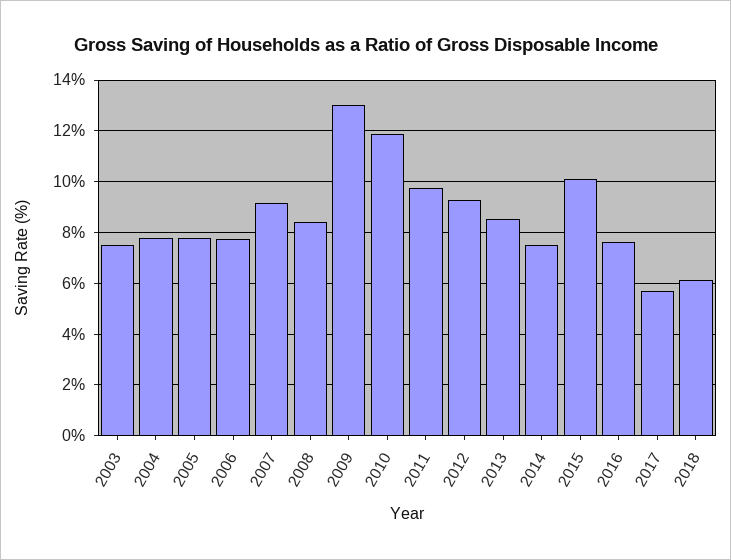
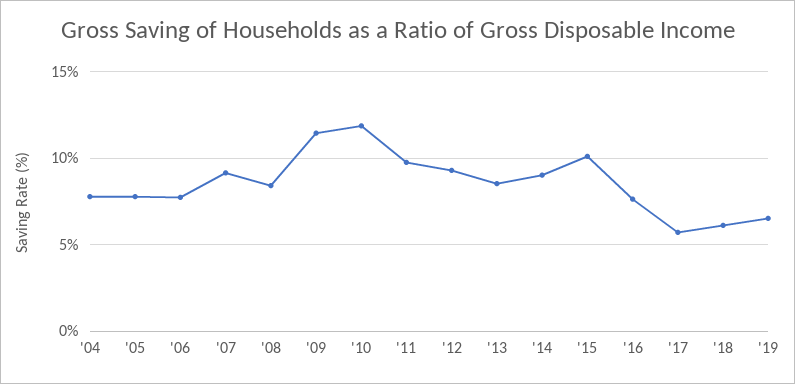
2003: 7.5 -> none
2009: 13 -> 11.5
2014: 7.5 -> 9
'19: none -> 6.5

